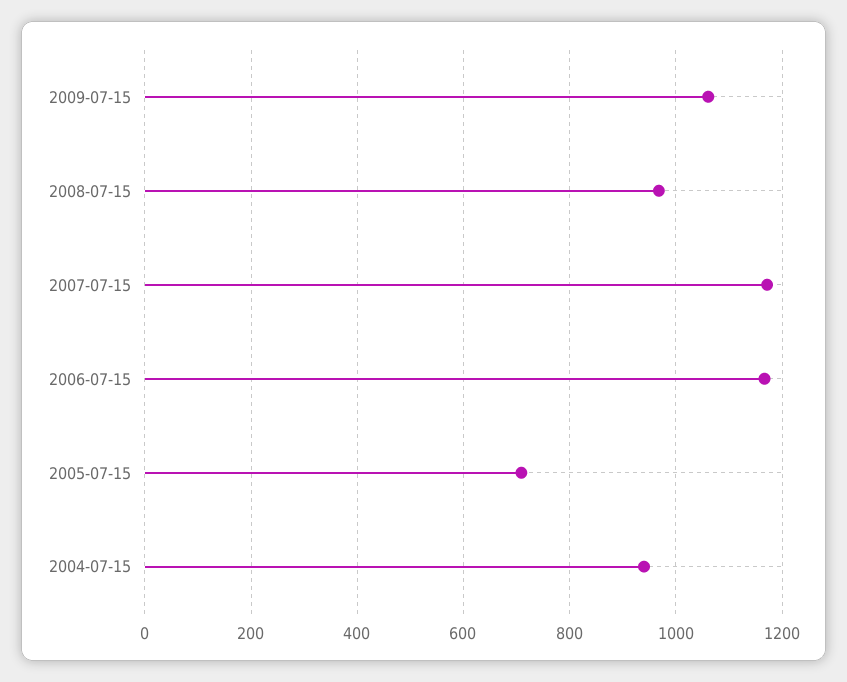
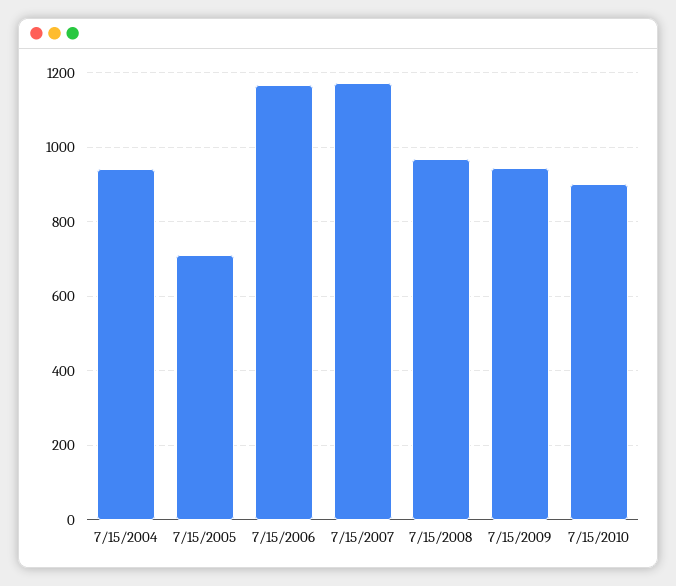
2009-07-15: 1060 -> 940
7/15/2010: none -> 900

